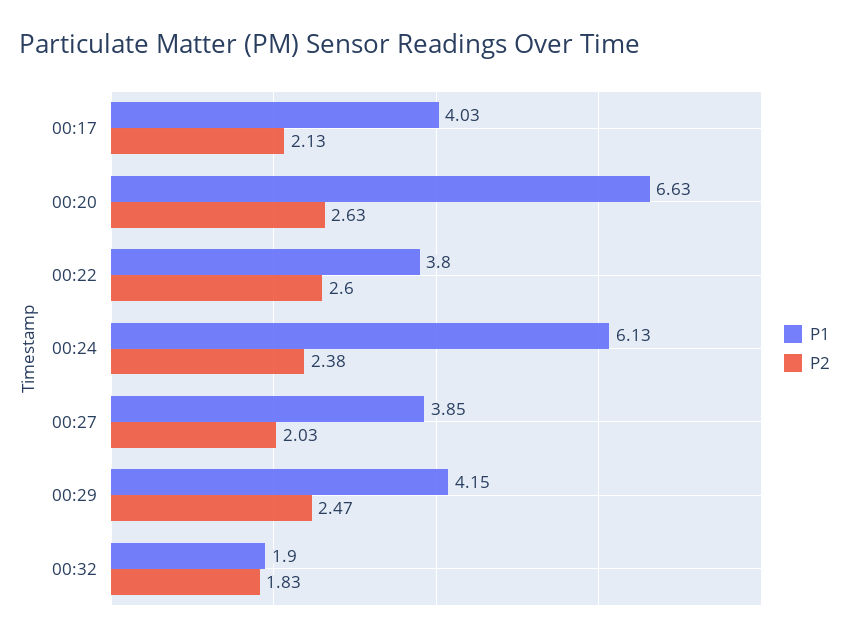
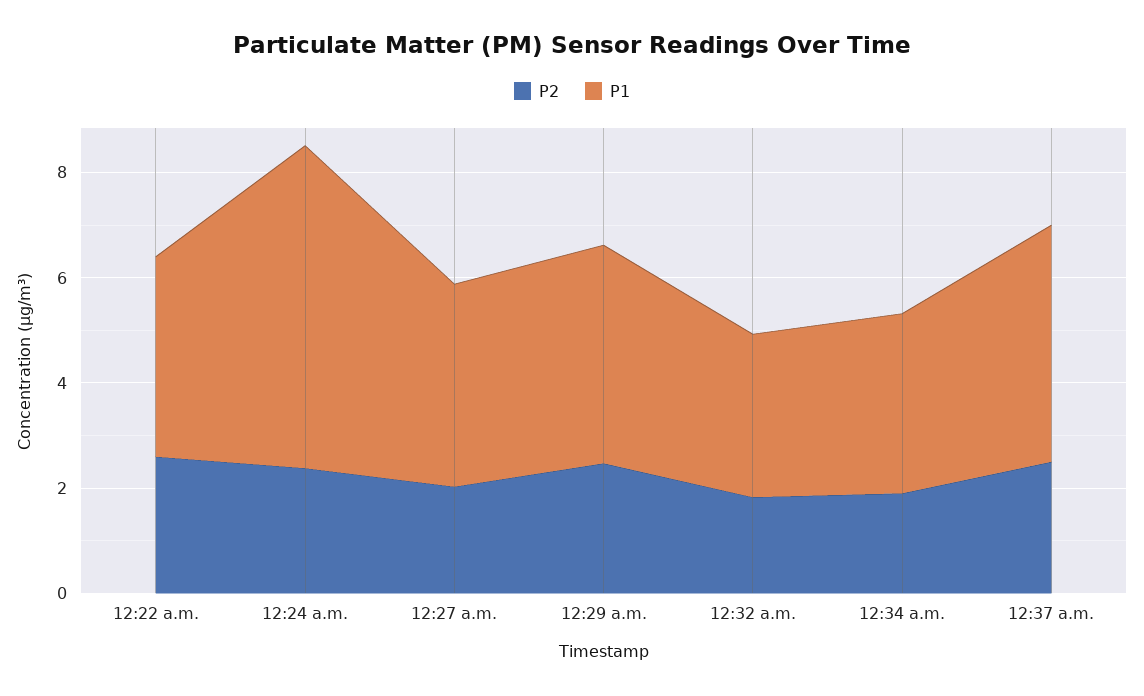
P1, 00:17: 4.03 -> none
P2, 00:17: 2.13 -> none
P1, 00:20: 6.63 -> none
P2, 00:20: 2.63 -> none
P1, 00:32: 1.9 -> 3
P2, 12:34 a.m.: none -> 2
P1, 12:34 a.m.: none -> 3.5
P2, 12:37 a.m.: none -> 2.5
P1, 12:37 a.m.: none -> 4.5

